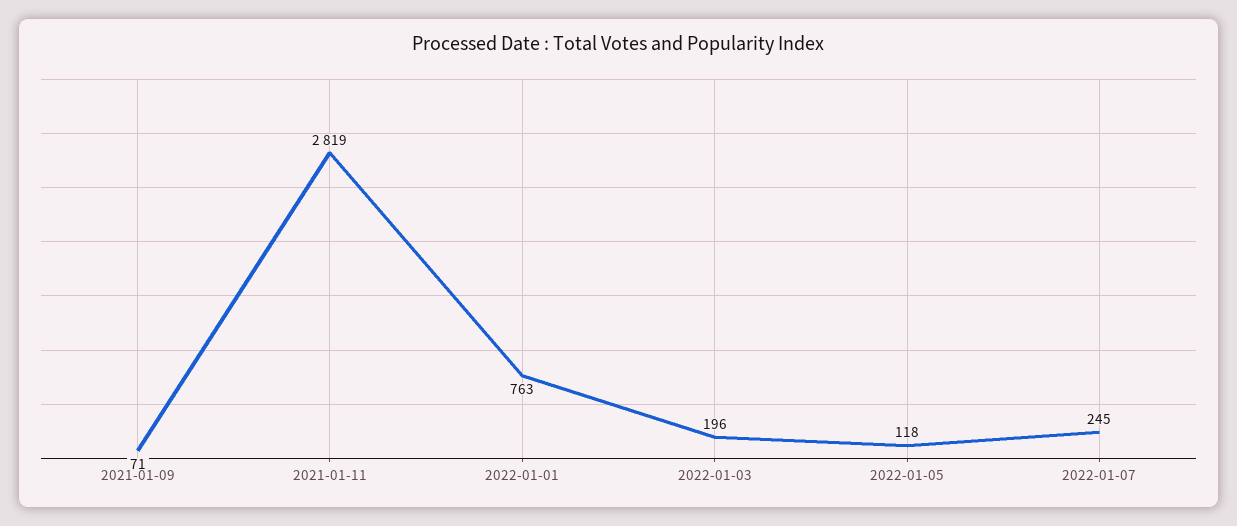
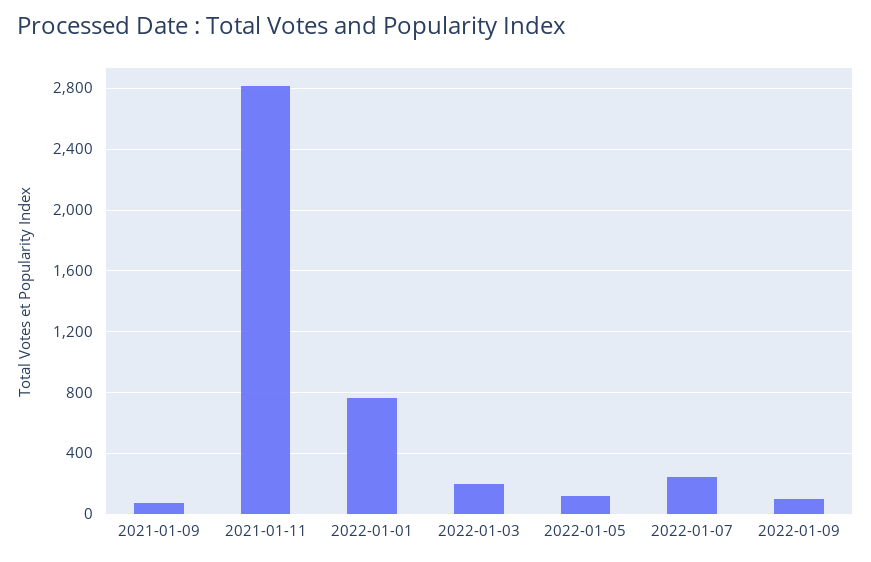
2022-01-09: none -> 100

